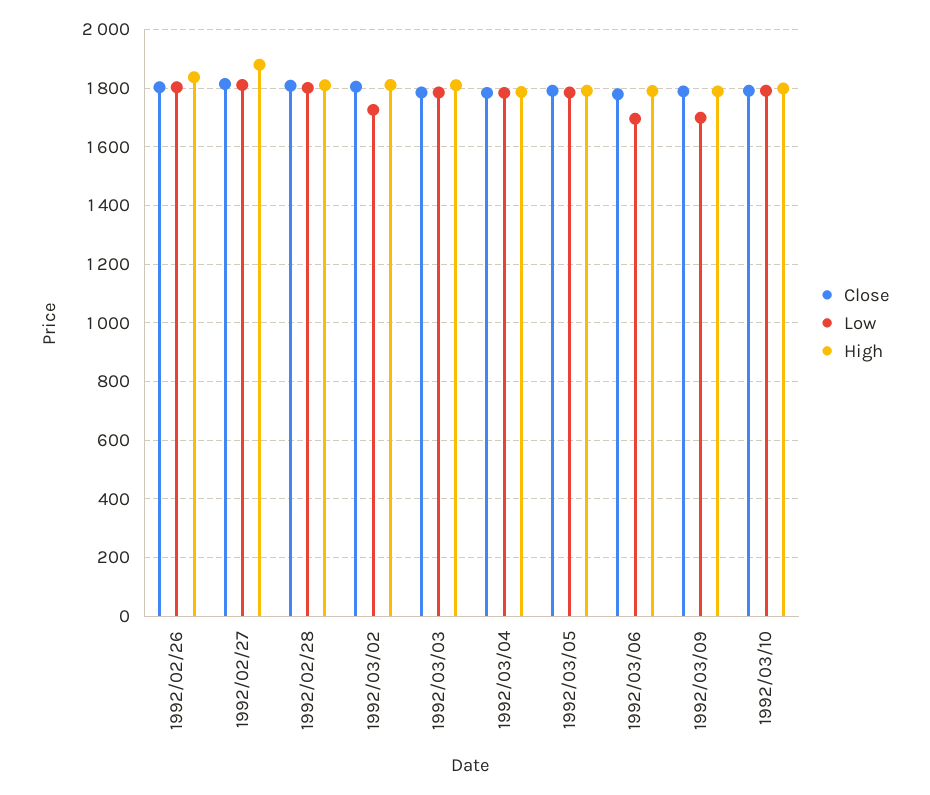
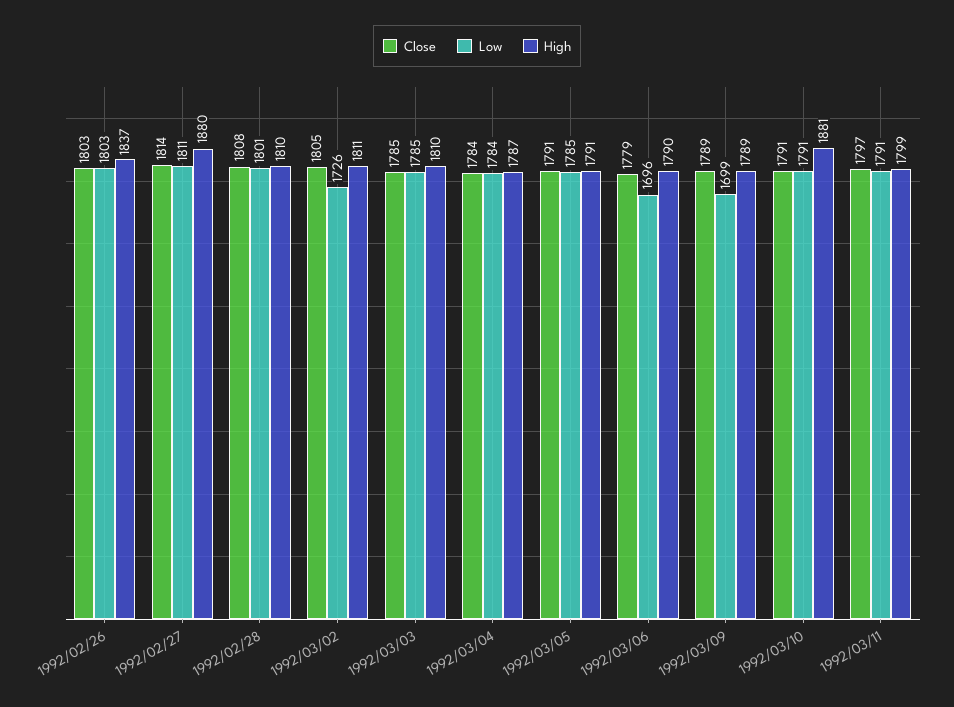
High, 1992/03/10: 1800 -> 1881
Close, 1992/03/11: none -> 1797
Low, 1992/03/11: none -> 1791
High, 1992/03/11: none -> 1799

